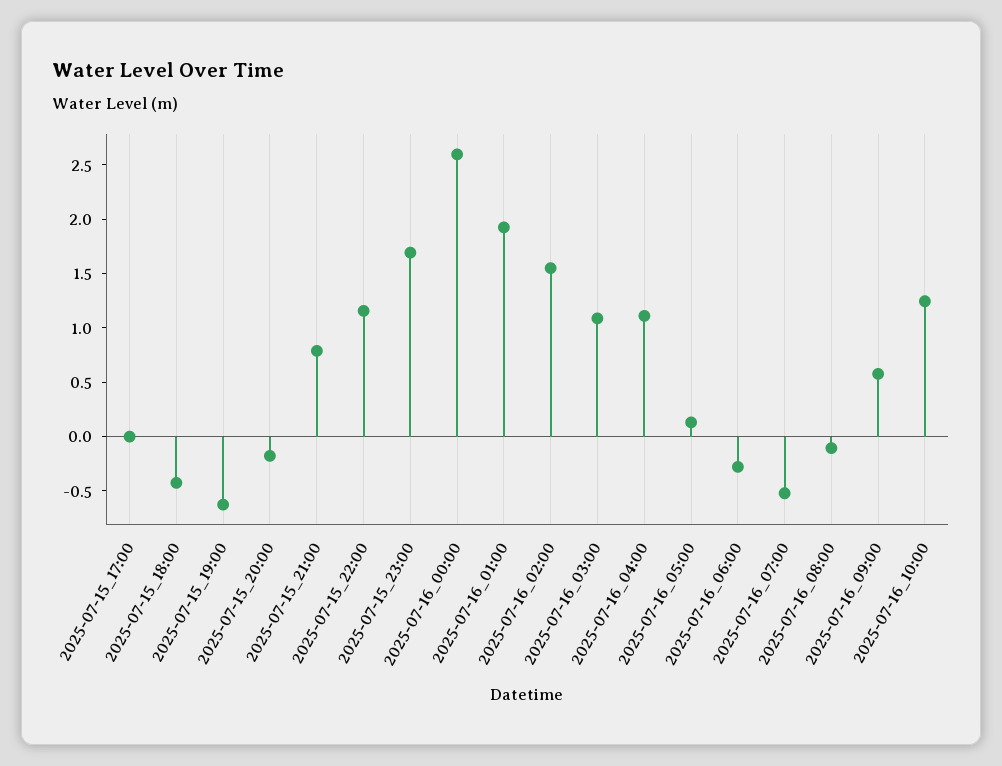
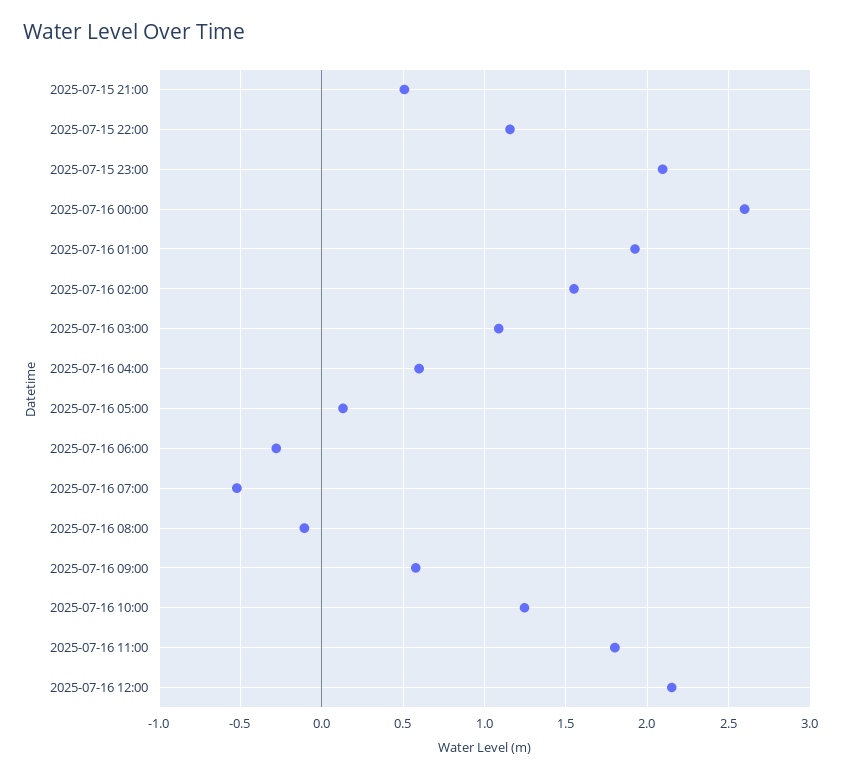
2025-07-15_17:00: 0 -> none
2025-07-15_18:00: -0.4 -> none
2025-07-15_19:00: -0.6 -> none
2025-07-15_20:00: -0.2 -> none
2025-07-15_21:00: 0.8 -> 0.5
2025-07-15_23:00: 1.7 -> 2.1
2025-07-16_04:00: 1.1 -> 0.6
2025-07-16 11:00: none -> 1.8
2025-07-16 12:00: none -> 2.15

